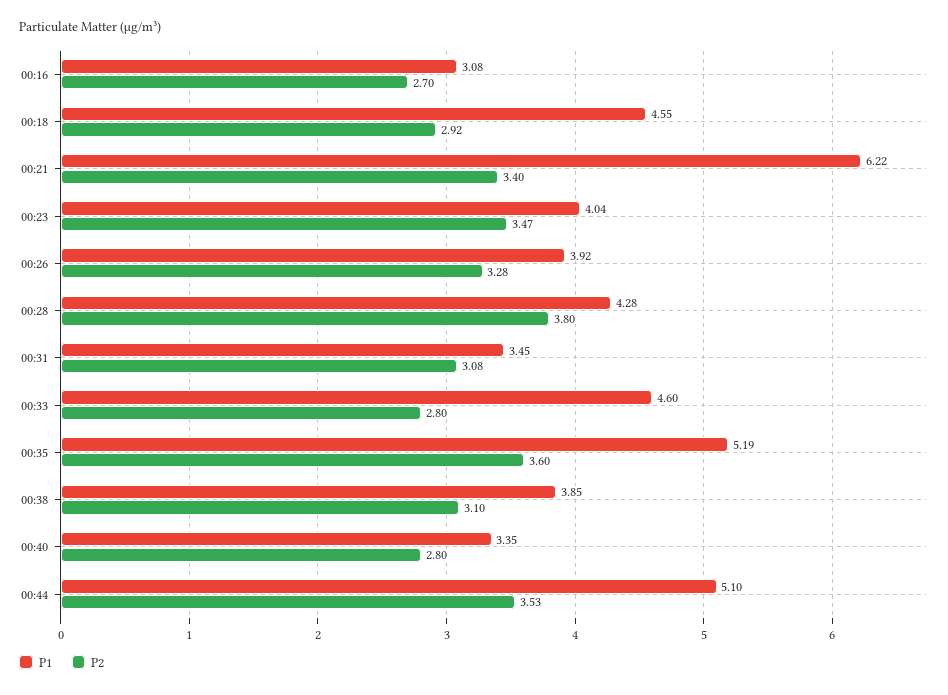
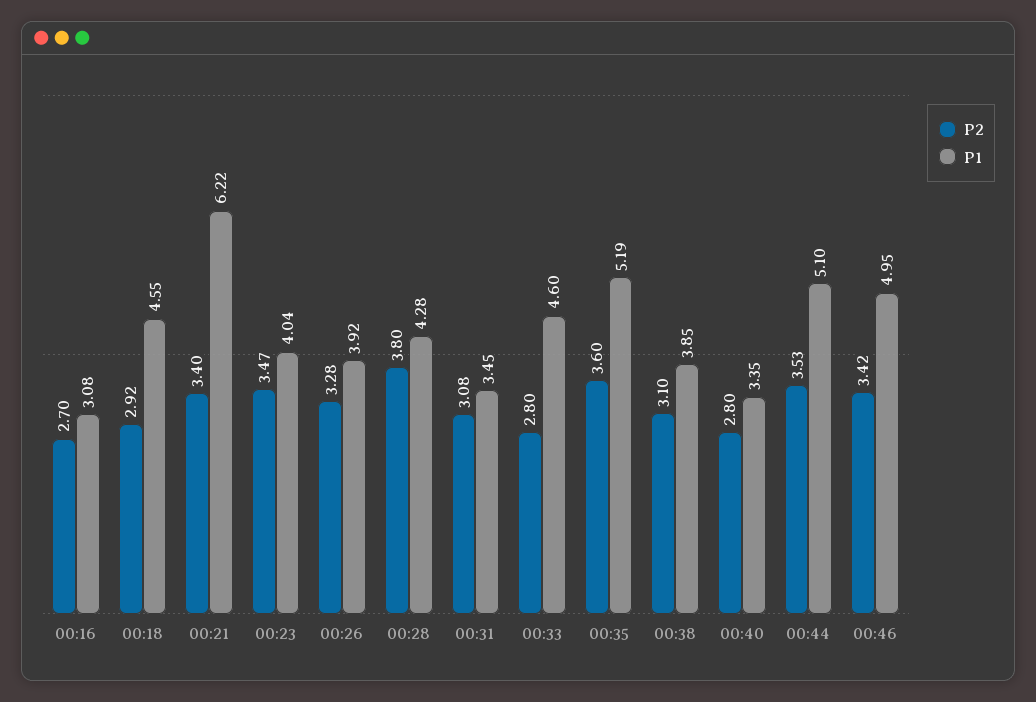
P2, 00:46: none -> 3.42
P1, 00:46: none -> 4.95

